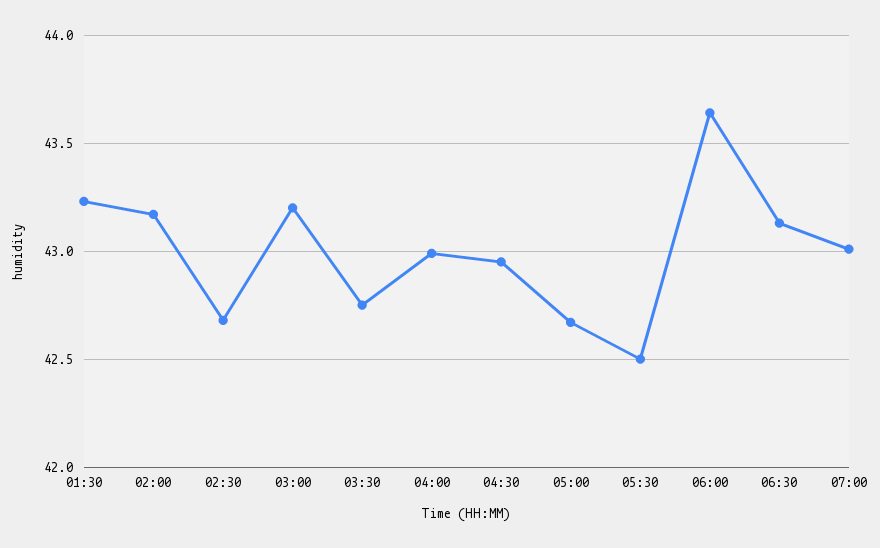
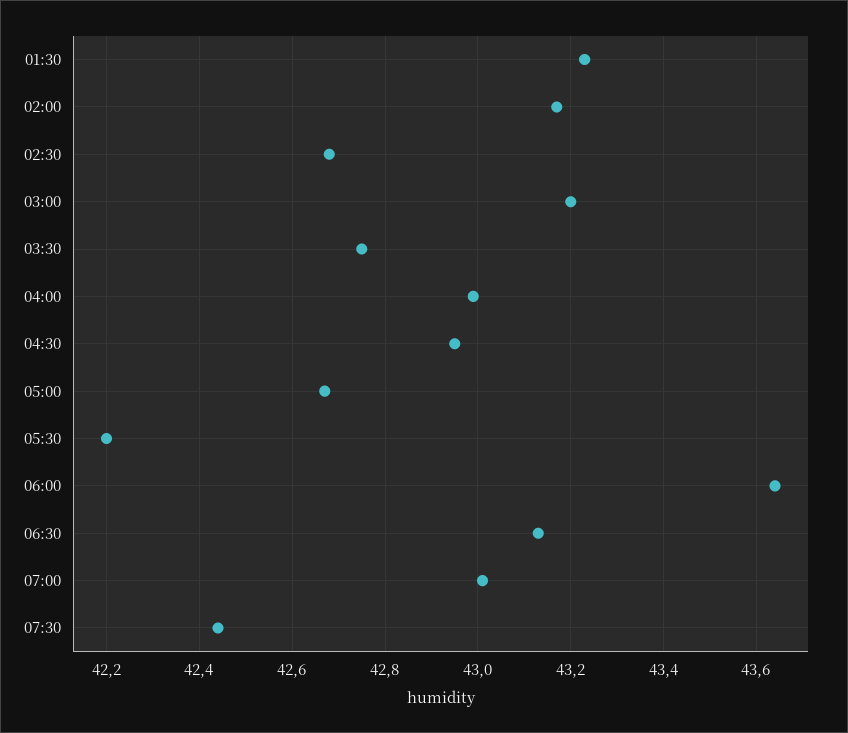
05:30: 42.5 -> 42.2
07:30: none -> 42.45

